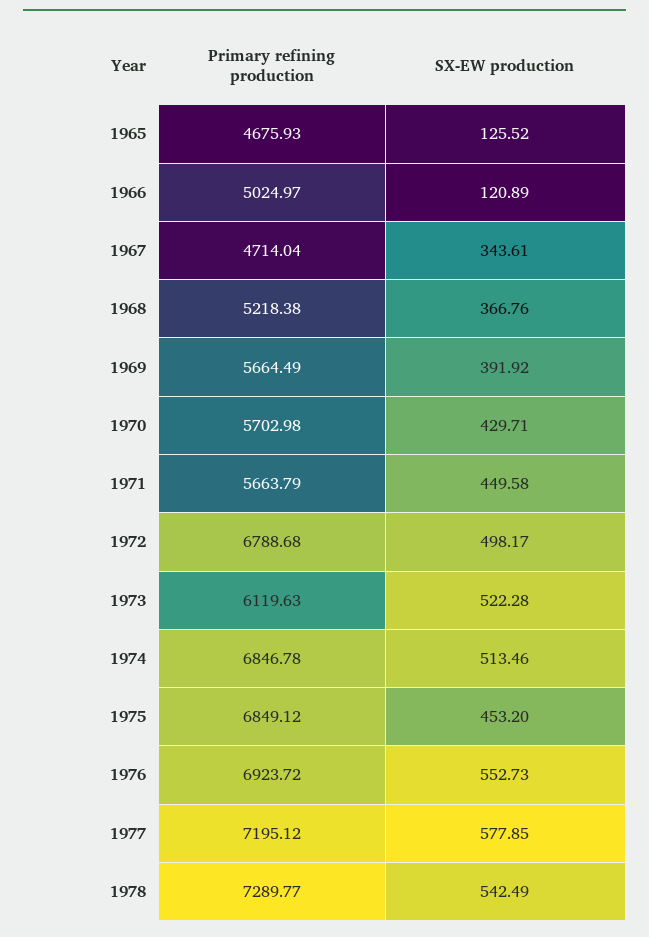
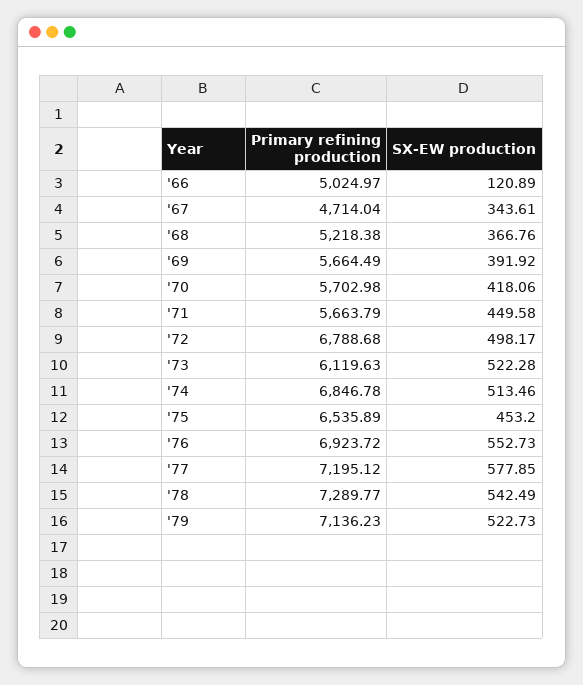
Primary refining production, 1965: 4675.93 -> none
SX-EW production, 1965: 125.52 -> none
SX-EW production, 1970: 429.71 -> 418.06
Primary refining production, 1975: 6849.12 -> 6535.89
Primary refining production, '79: none -> 7136.23
SX-EW production, '79: none -> 522.73

